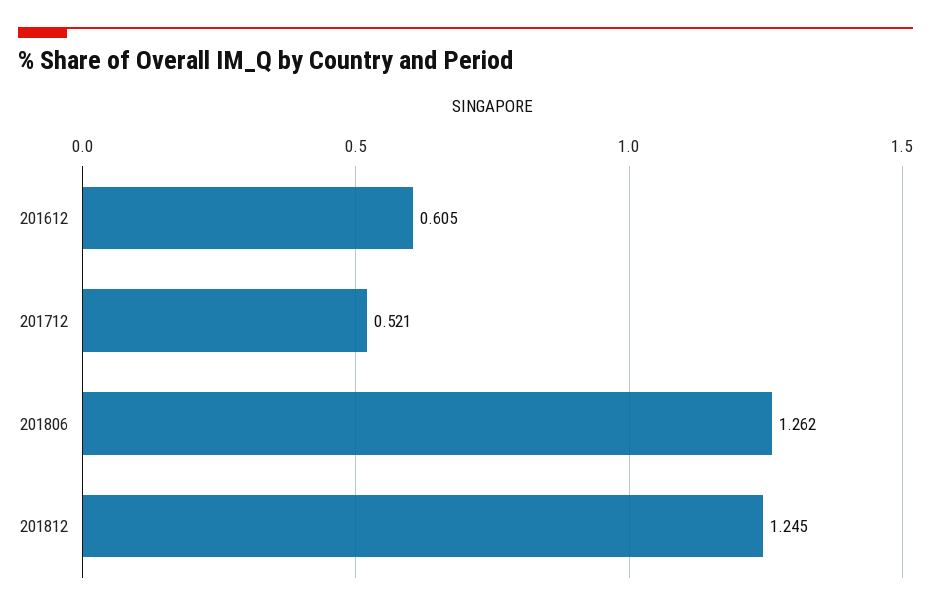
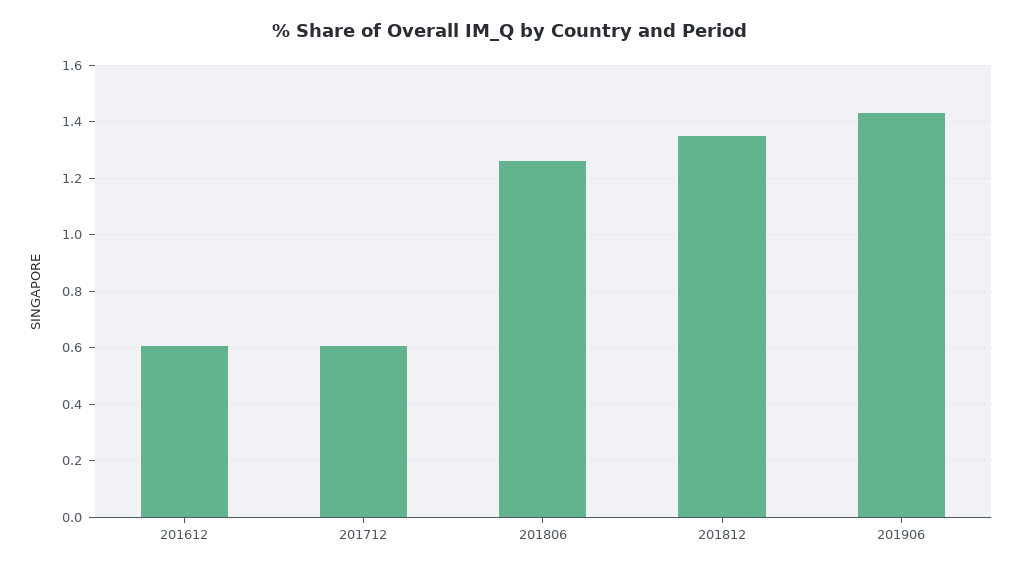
201712: 0.521 -> 0.6
201812: 1.245 -> 1.35
201906: none -> 1.425

